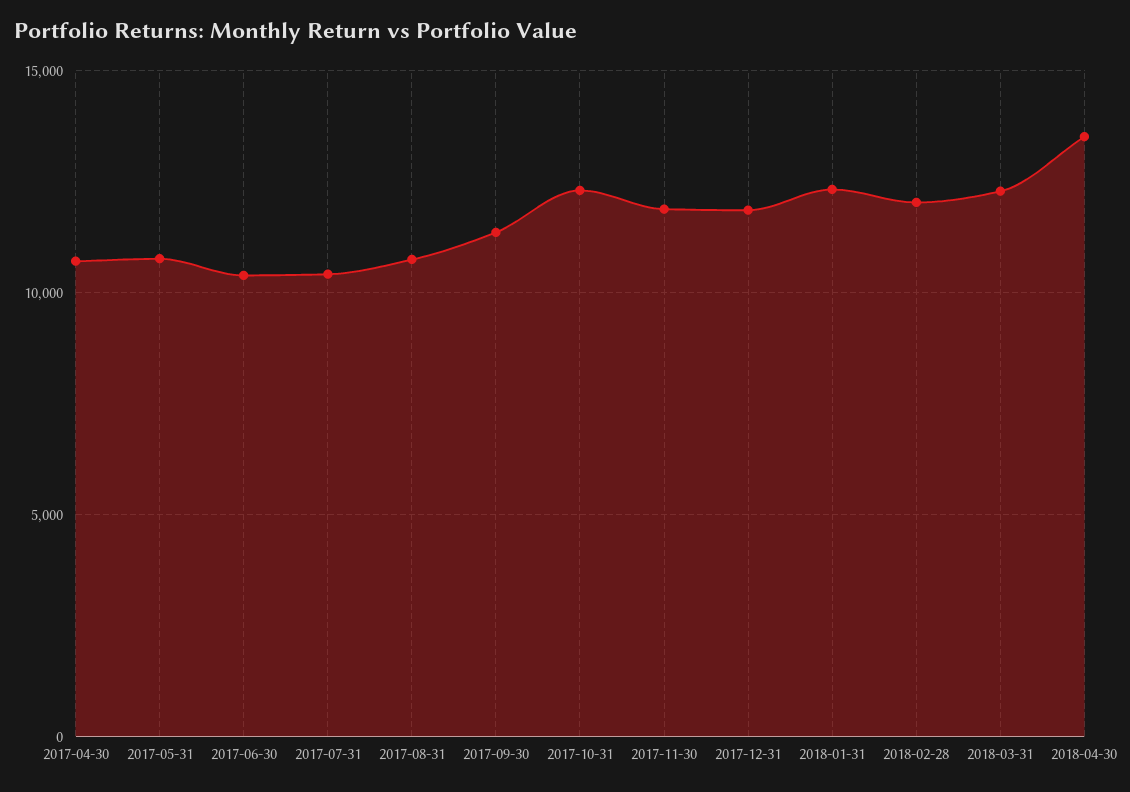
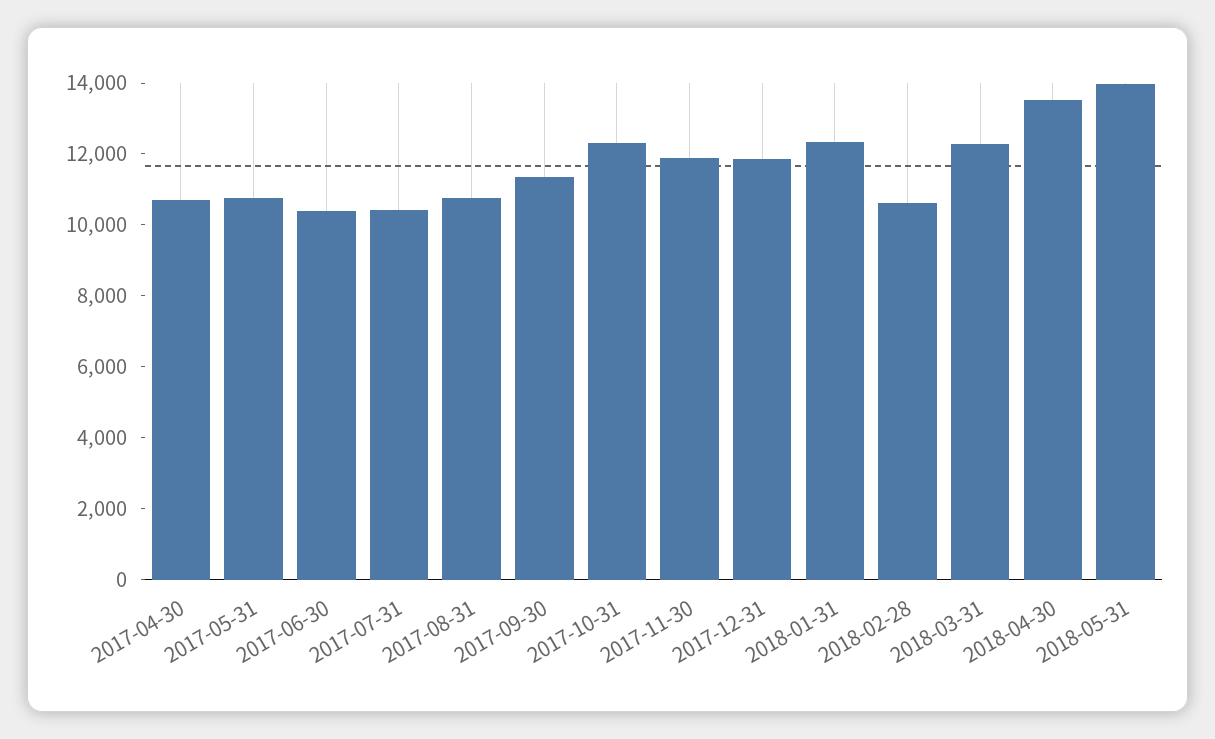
2018-02-28: 12000 -> 10500
2018-05-31: none -> 14000

